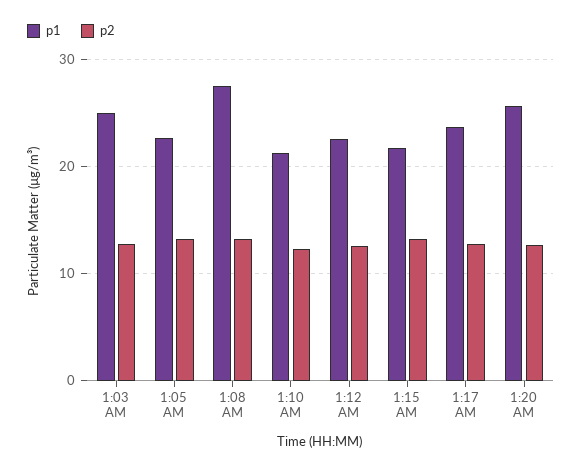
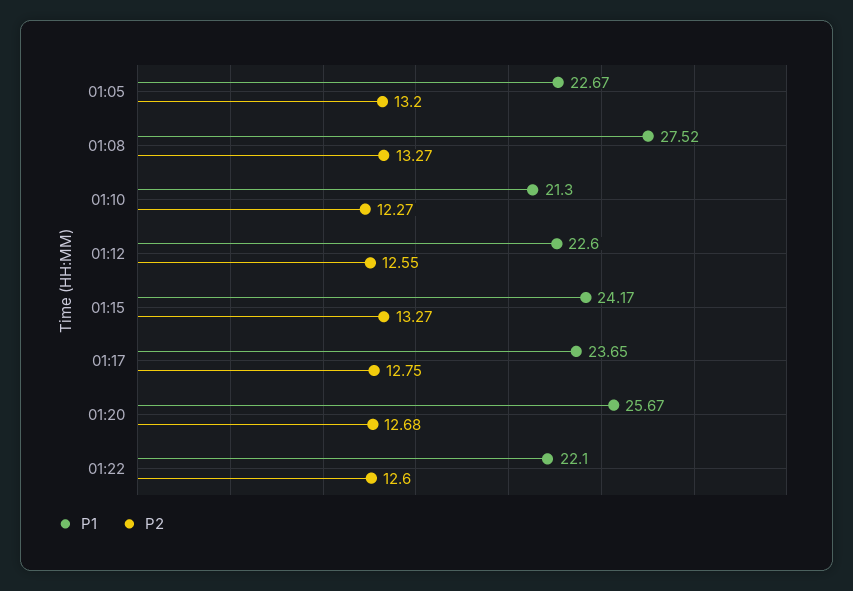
p1, 1:03 AM: 25 -> none
p2, 1:03 AM: 13 -> none
p1, 1:15 AM: 22 -> 24.17
p1, 01:22: none -> 22.1
p2, 01:22: none -> 12.6

